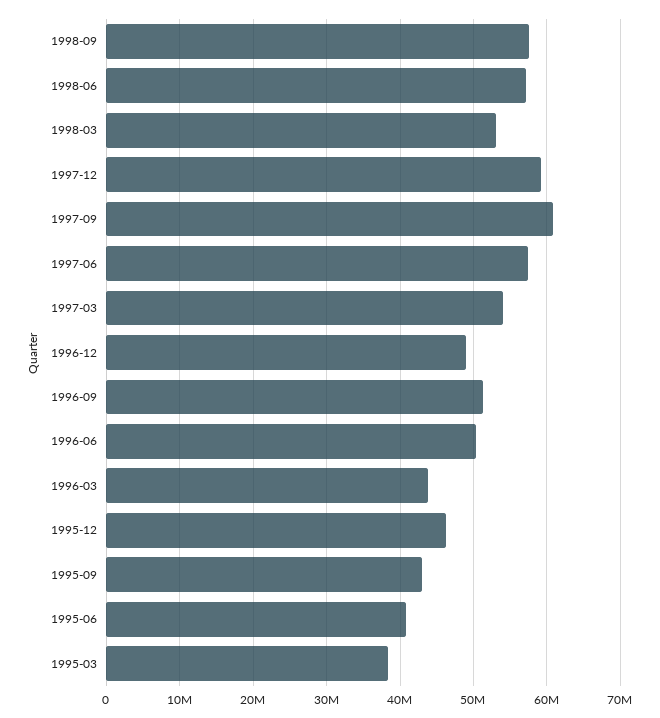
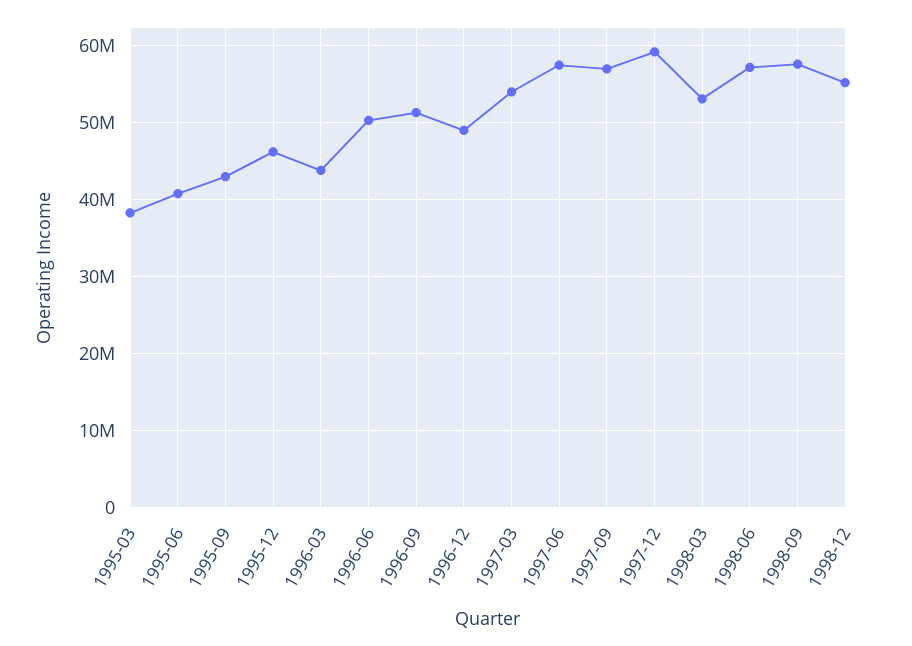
1997-09: 61000000 -> 57000000
1998-12: none -> 55000000

